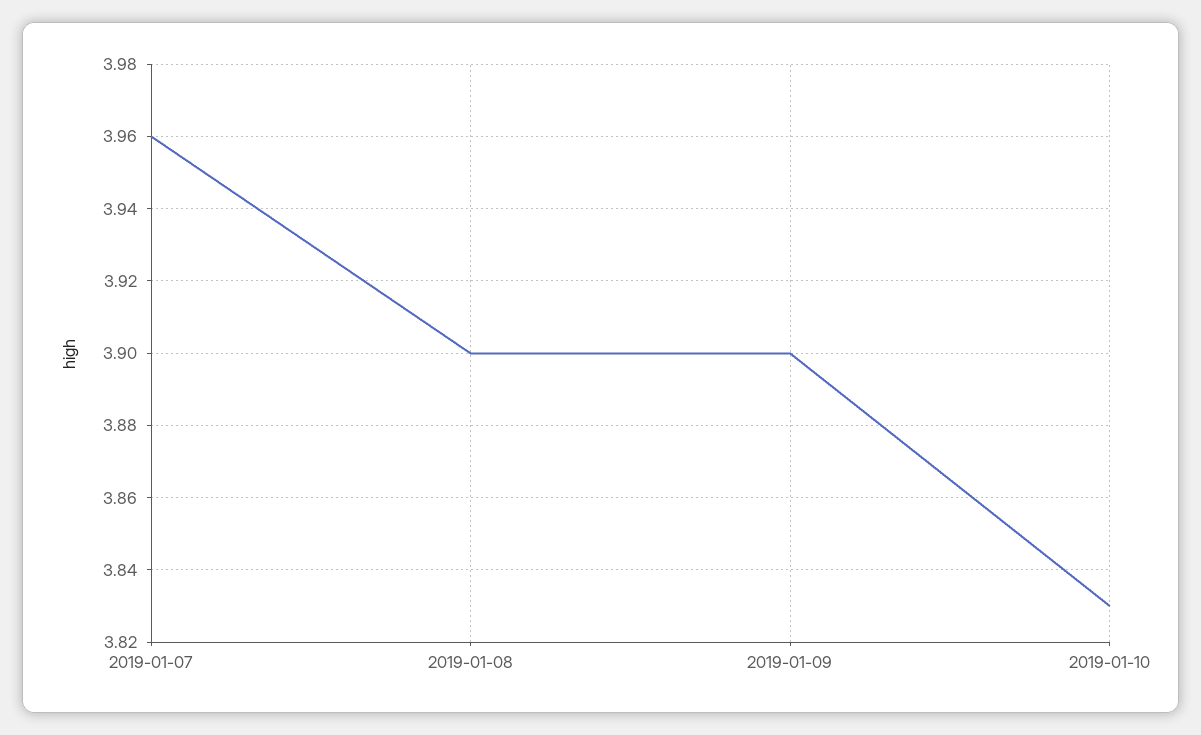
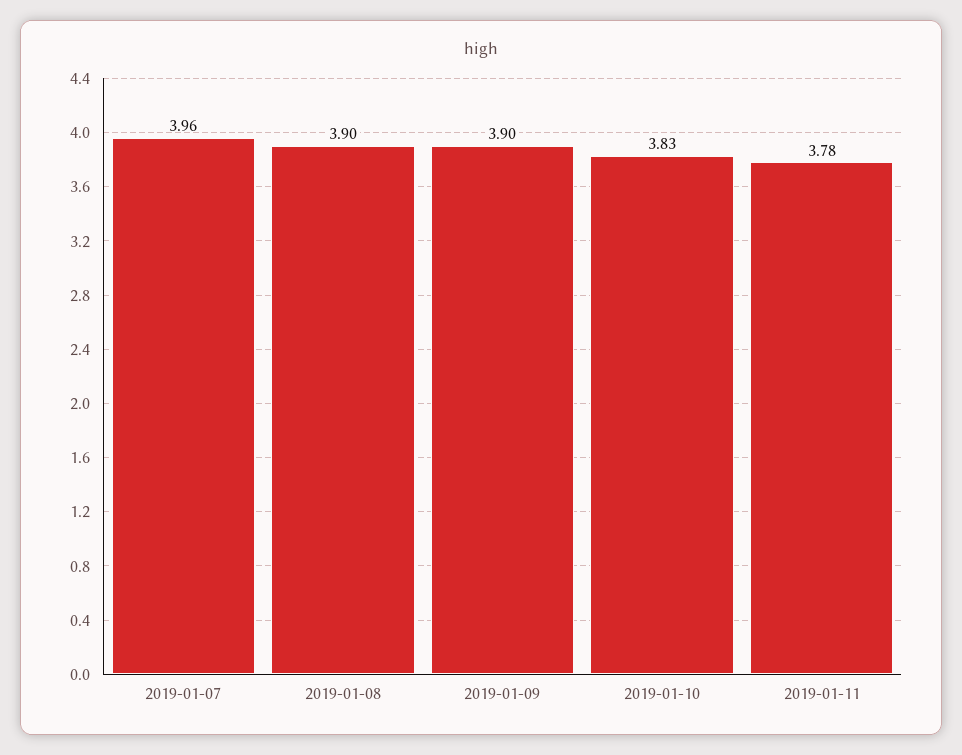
2019-01-11: none -> 3.78

